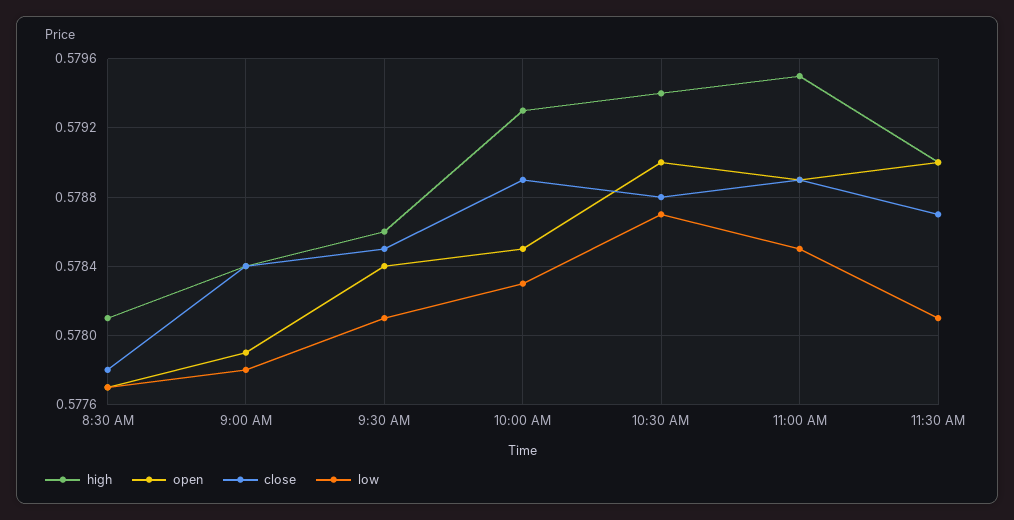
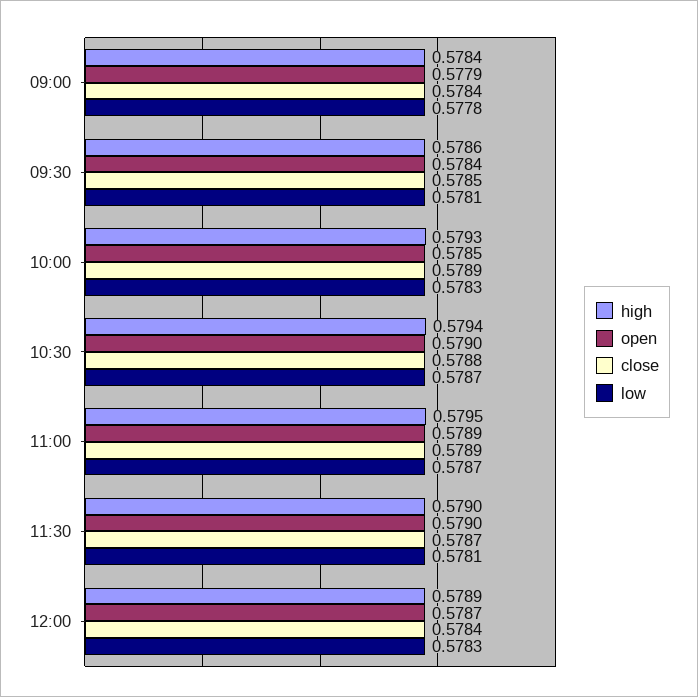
high, 8:30 AM: 0.5781 -> none
open, 8:30 AM: 0.5777 -> none
close, 8:30 AM: 0.5778 -> none
low, 8:30 AM: 0.5777 -> none
low, 11:00 AM: 0.5785 -> 0.5787
high, 12:00: none -> 0.5789
open, 12:00: none -> 0.5787
close, 12:00: none -> 0.5784
low, 12:00: none -> 0.5783

